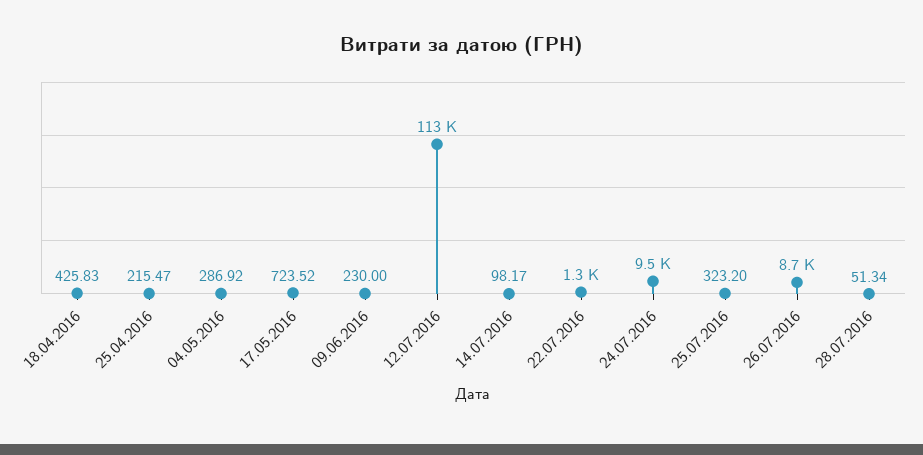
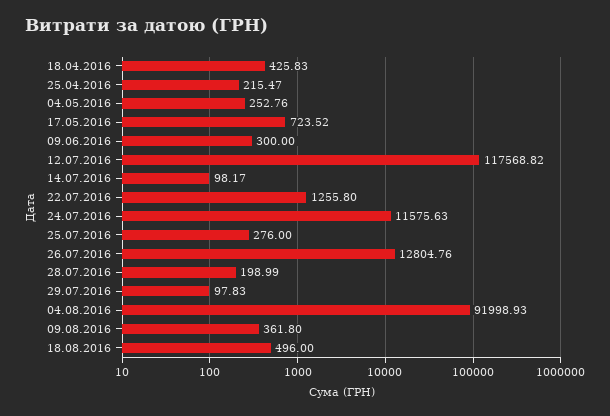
04.05.2016: 286.92 -> 252.76
09.06.2016: 230 -> 300
12.07.2016: 113000 -> 117568.82
24.07.2016: 9500 -> 11575.63
25.07.2016: 323.2 -> 276
26.07.2016: 8700 -> 12804.76
28.07.2016: 51.34 -> 198.99
29.07.2016: none -> 97.83
04.08.2016: none -> 91998.93
09.08.2016: none -> 361.8
18.08.2016: none -> 496

